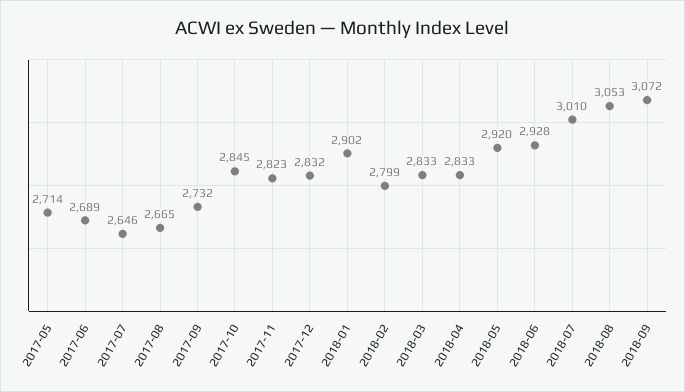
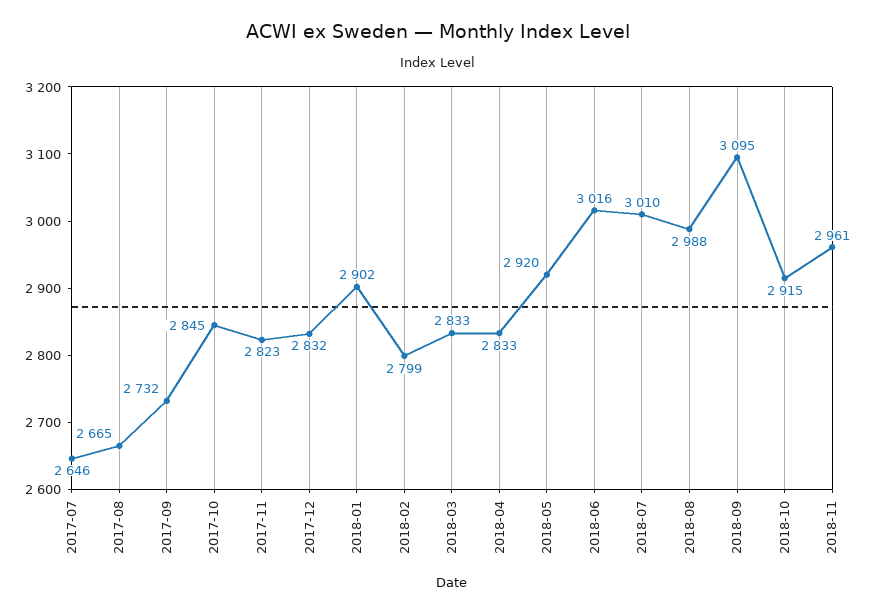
2017-05: 2714 -> none
2017-06: 2689 -> none
2018-06: 2928 -> 3016
2018-08: 3053 -> 2988
2018-09: 3072 -> 3095
2018-10: none -> 2915
2018-11: none -> 2961

